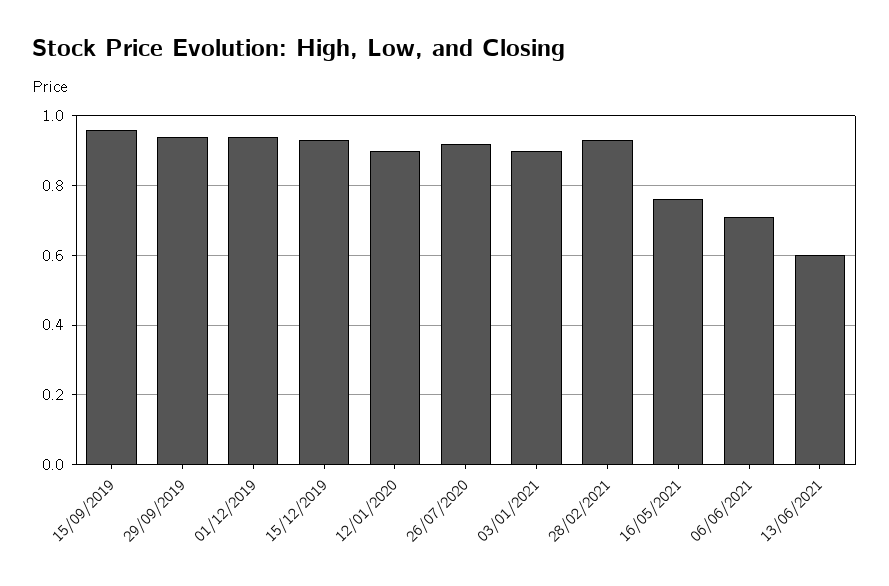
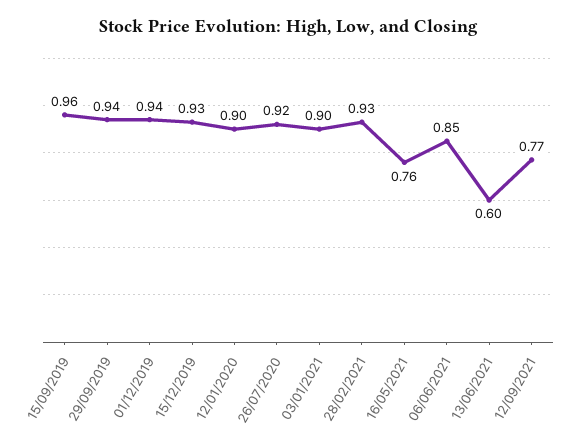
06/06/2021: 0.7 -> 0.85
12/09/2021: none -> 0.77

